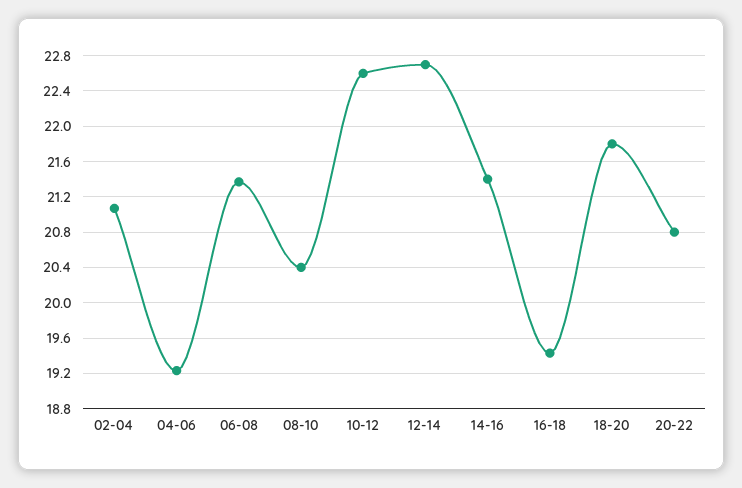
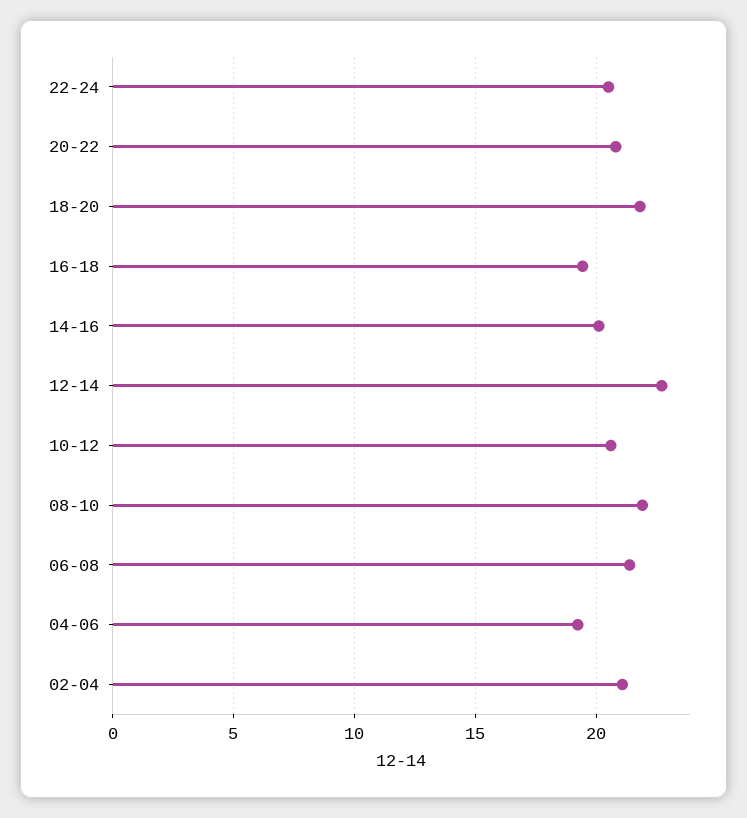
08-10: 20.4 -> 22
10-12: 22.6 -> 20.5
14-16: 21.4 -> 20
22-24: none -> 20.5

